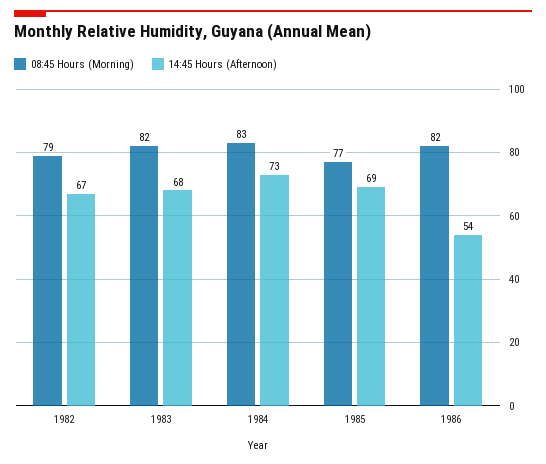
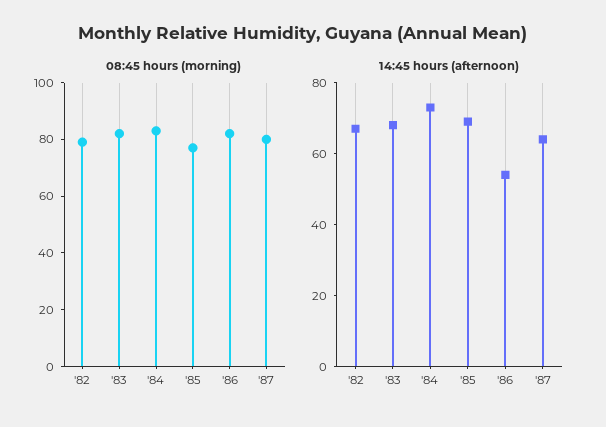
08:45 Hours (Morning), '87: none -> 80
14:45 Hours (Afternoon), '87: none -> 65

